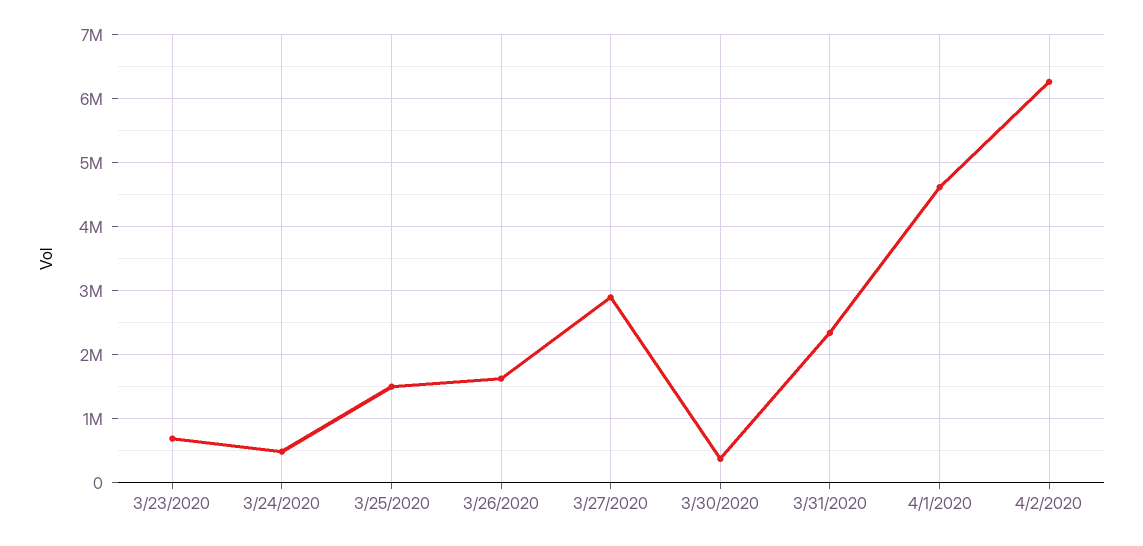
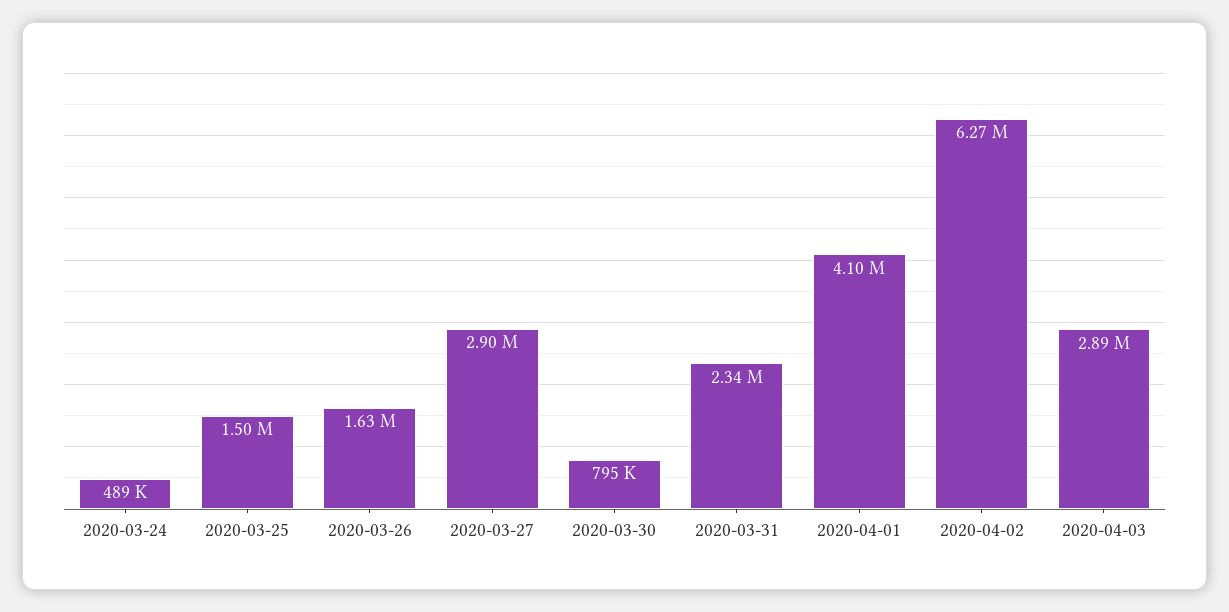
3/23/2020: 700000 -> none
3/30/2020: 400000 -> 795000
4/1/2020: 4600000 -> 4100000
2020-04-03: none -> 2890000

